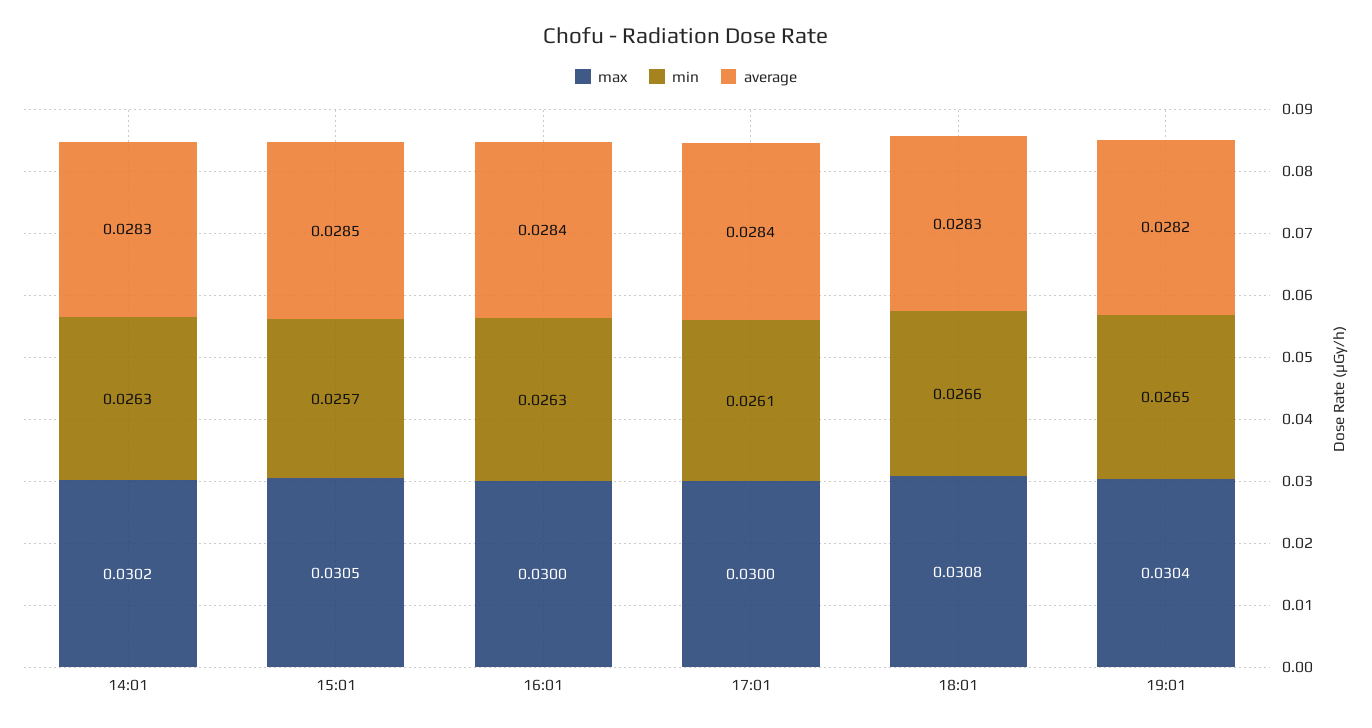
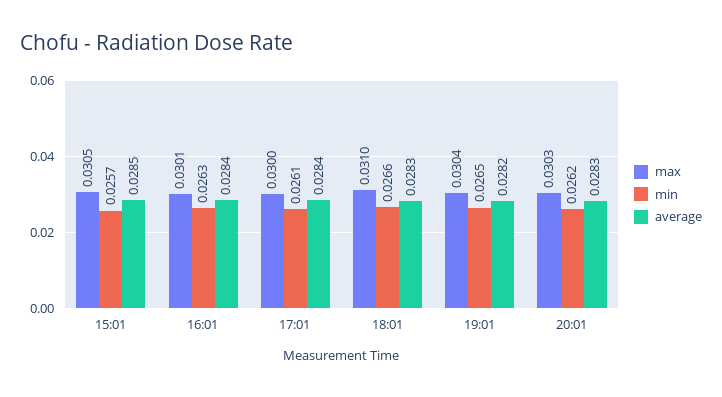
max, 14:01: 0.0302 -> none
min, 14:01: 0.0263 -> none
average, 14:01: 0.0283 -> none
max, 16:01: 0.03 -> 0.0301
max, 18:01: 0.0308 -> 0.031
max, 20:01: none -> 0.0303
min, 20:01: none -> 0.0262
average, 20:01: none -> 0.0283

